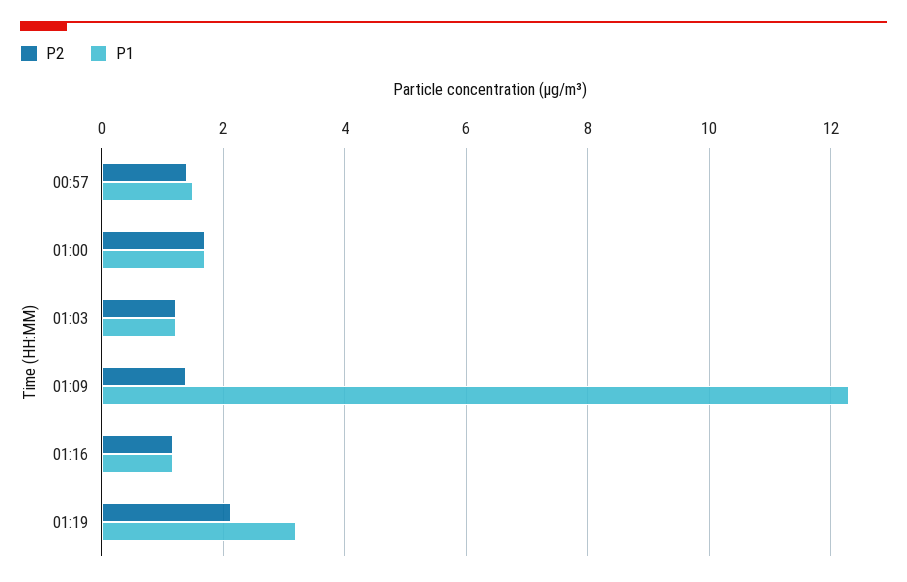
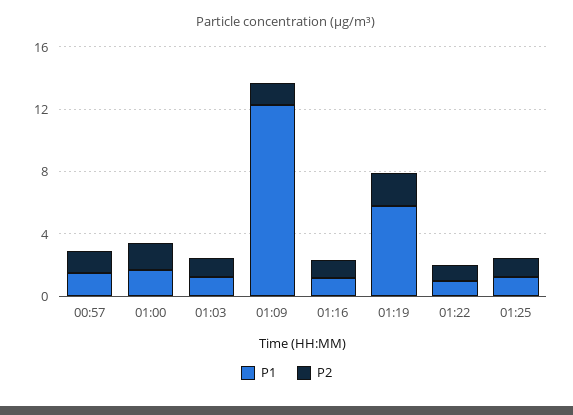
P1, 01:19: 3.2 -> 6
P1, 01:22: none -> 1
P2, 01:22: none -> 1
P1, 01:25: none -> 1
P2, 01:25: none -> 1

